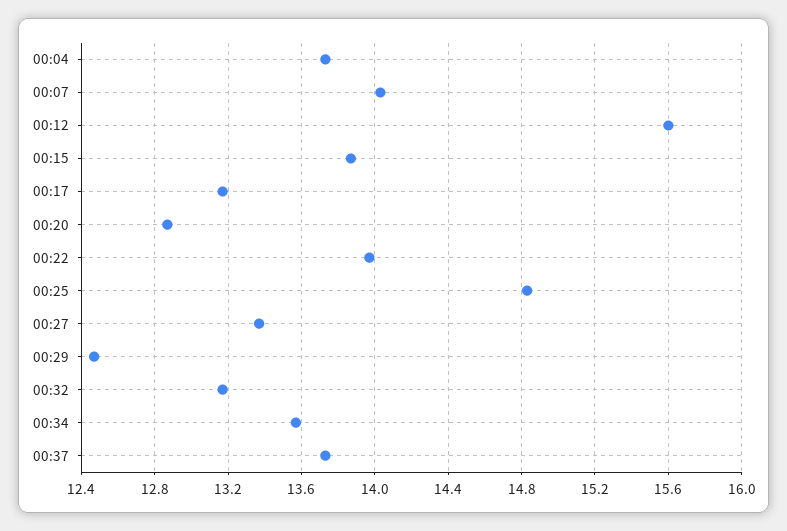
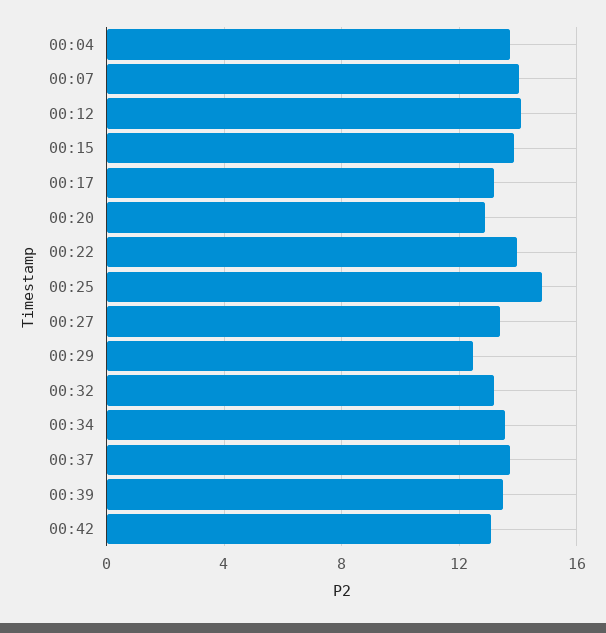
00:12: 15.6 -> 14
00:39: none -> 13.5
00:42: none -> 13

